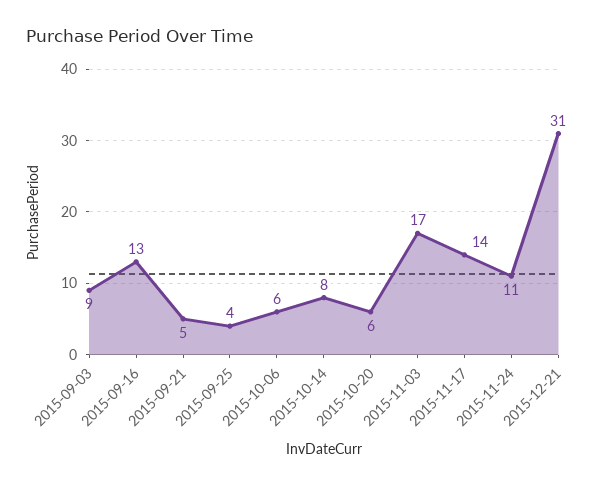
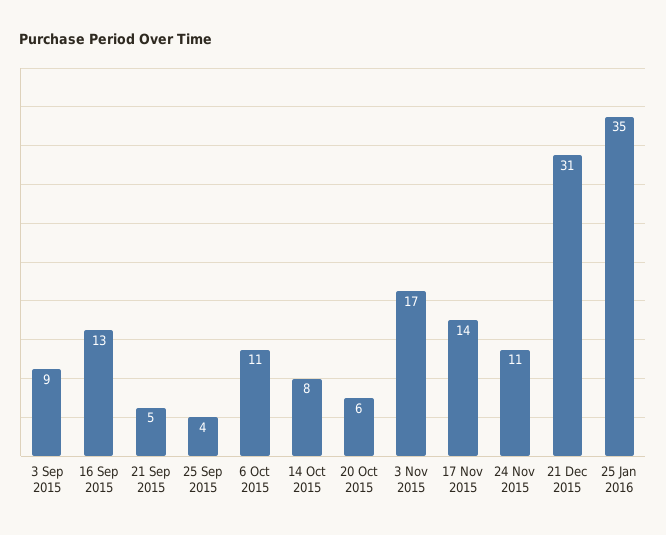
2015-10-06: 6 -> 11
25 Jan 2016: none -> 35

